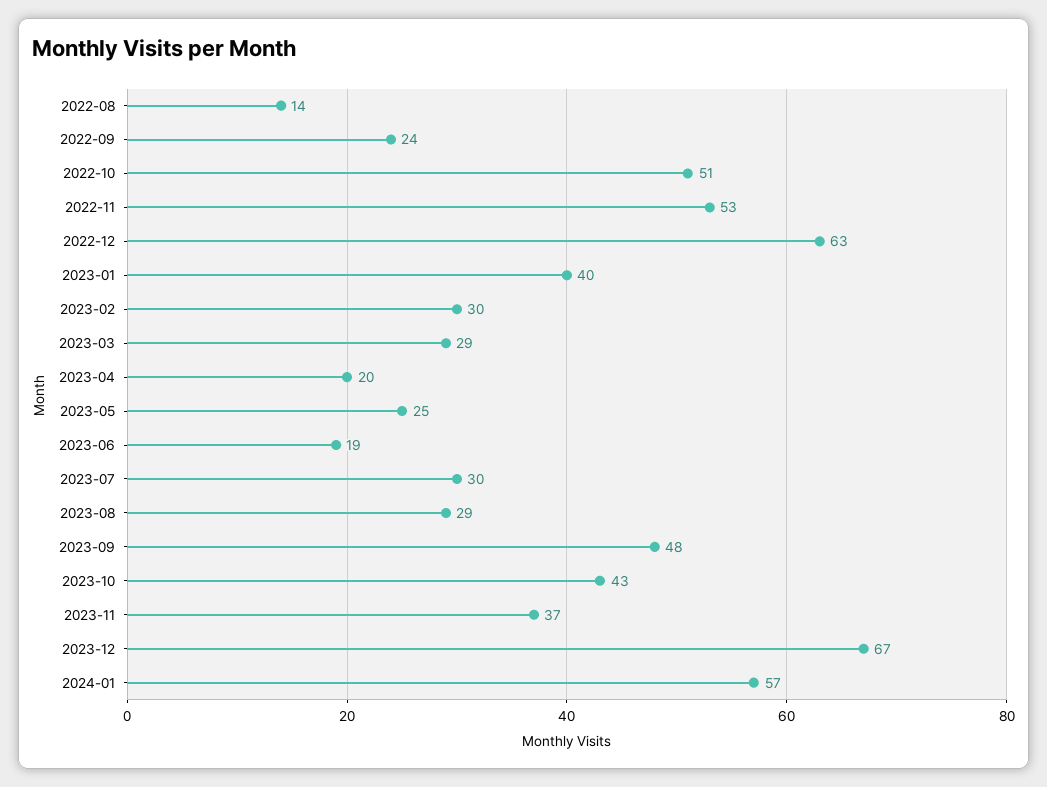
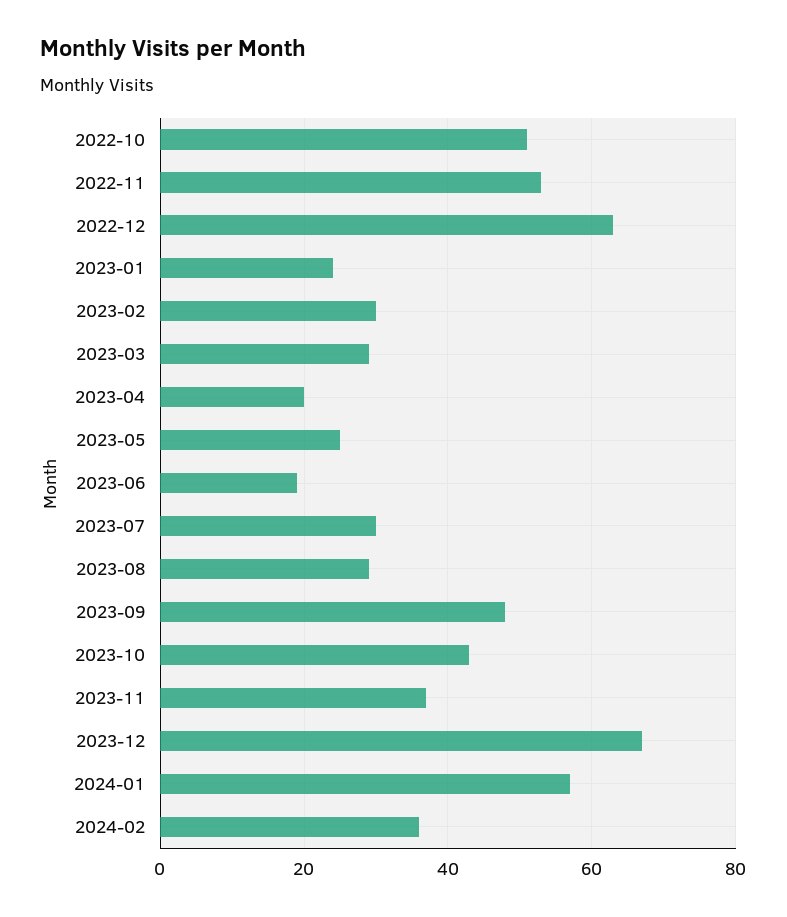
2022-08: 14 -> none
2022-09: 24 -> none
2023-01: 40 -> 25
2024-02: none -> 35

